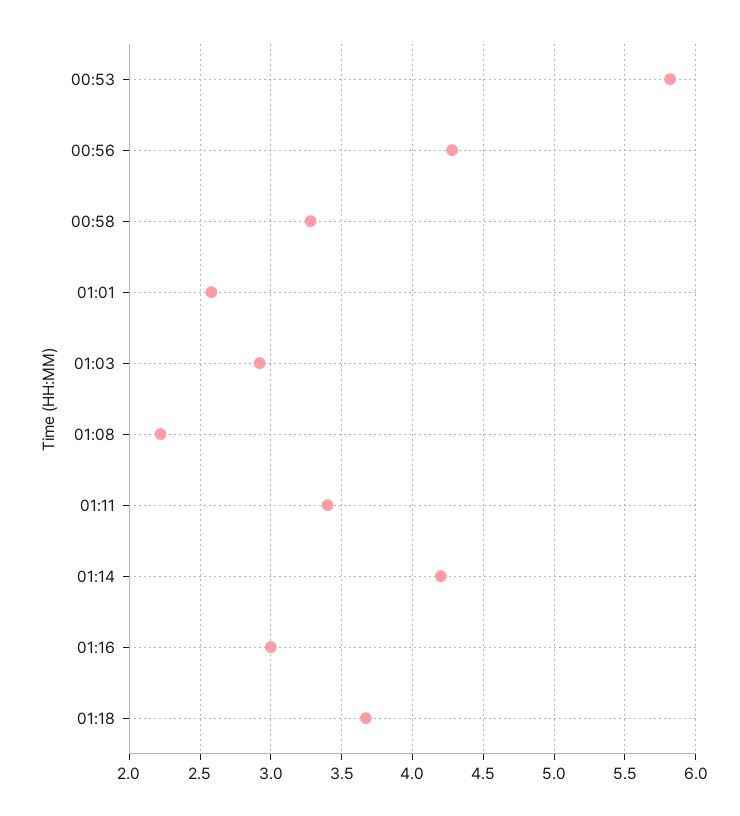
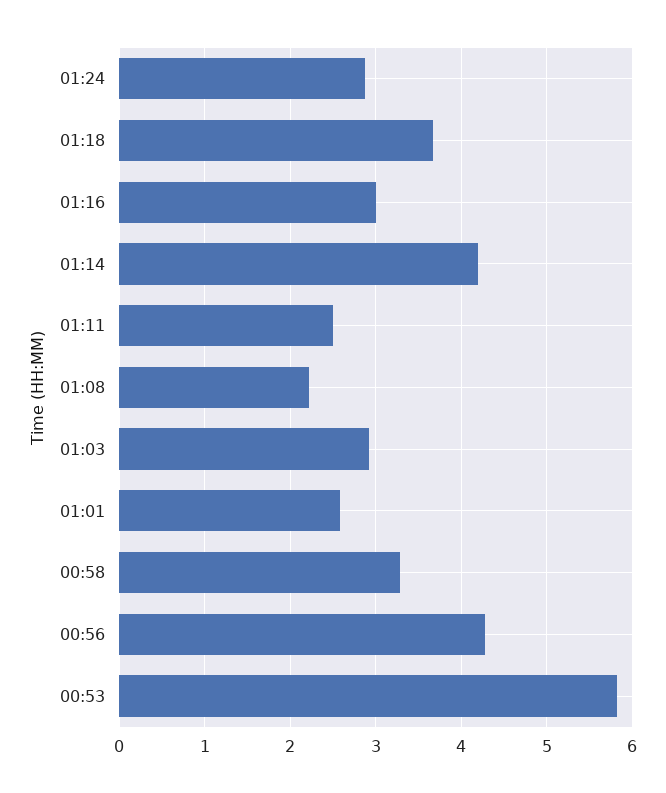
01:11: 3.4 -> 2.5
01:24: none -> 2.9

